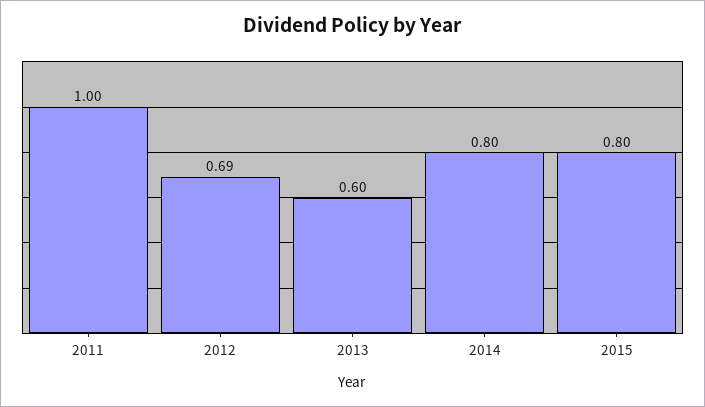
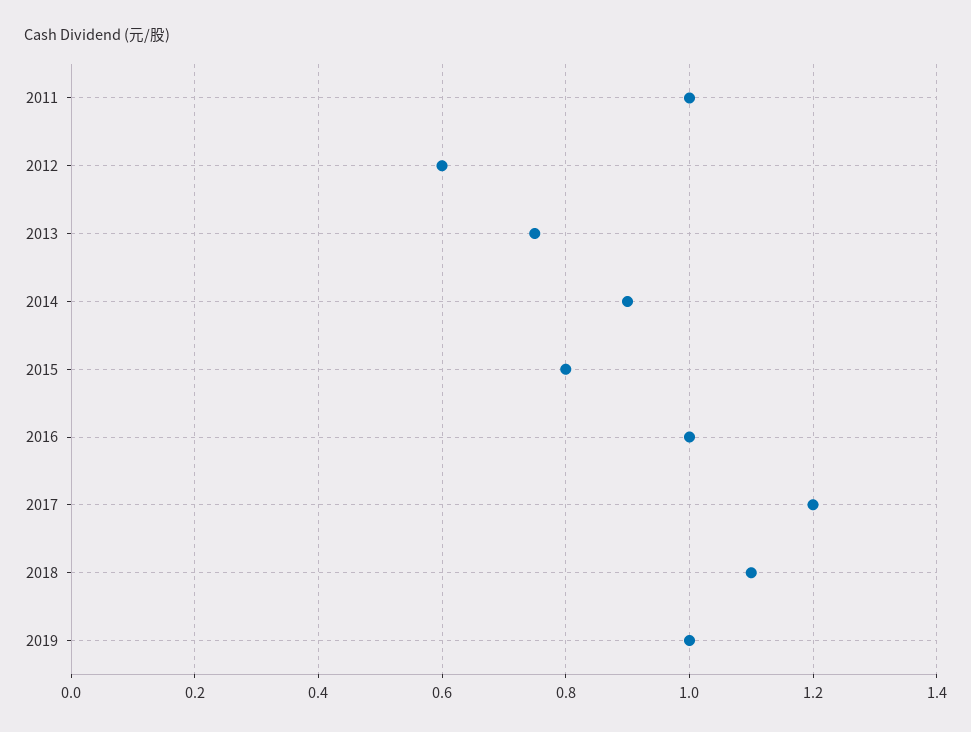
2012: 0.69 -> 0.6
2013: 0.6 -> 0.75
2014: 0.8 -> 0.9
2016: none -> 1
2017: none -> 1.2
2018: none -> 1.1
2019: none -> 1

